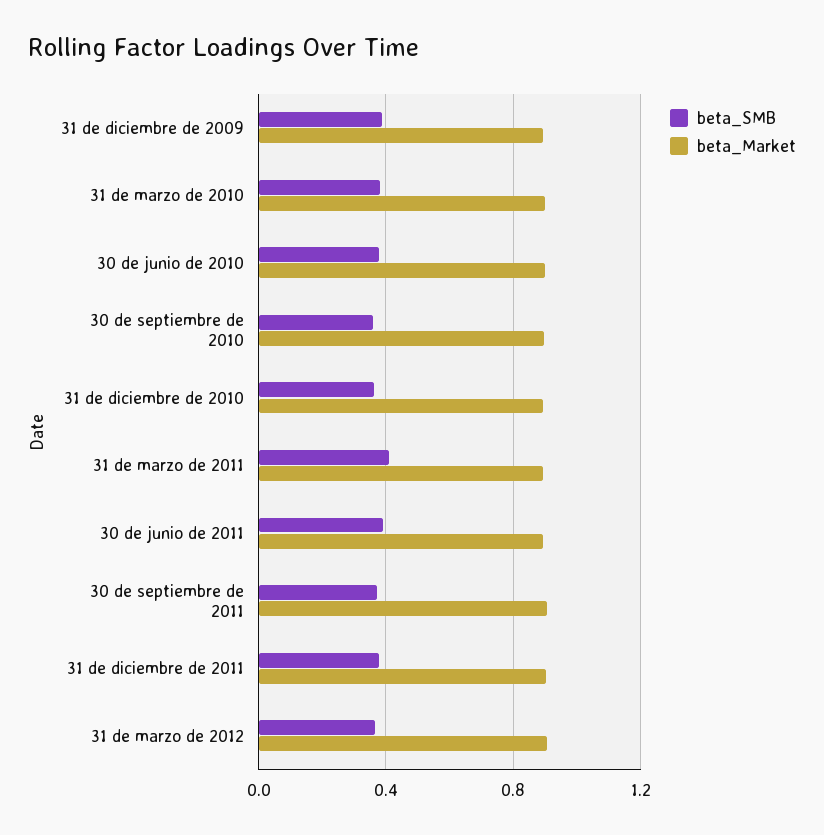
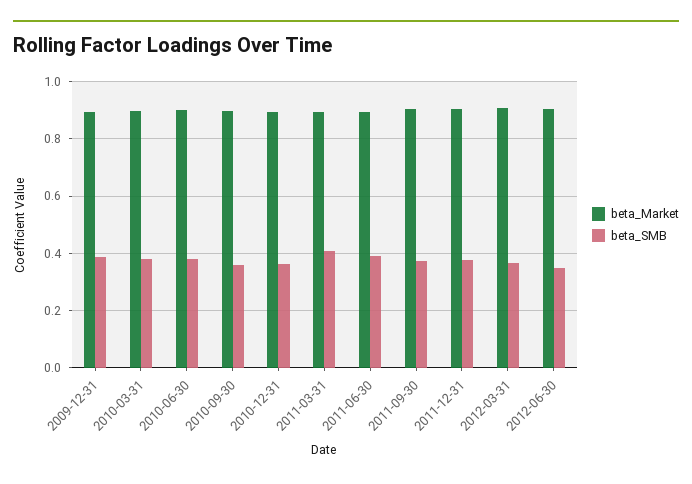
beta_Market, 2012-06-30: none -> 0.9
beta_SMB, 2012-06-30: none -> 0.35

